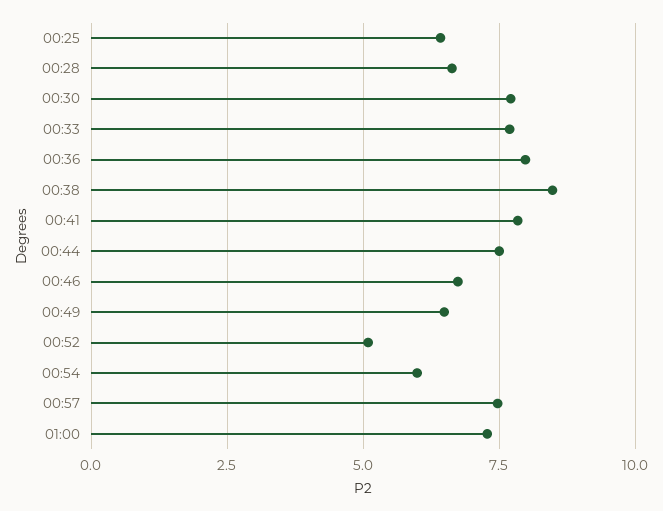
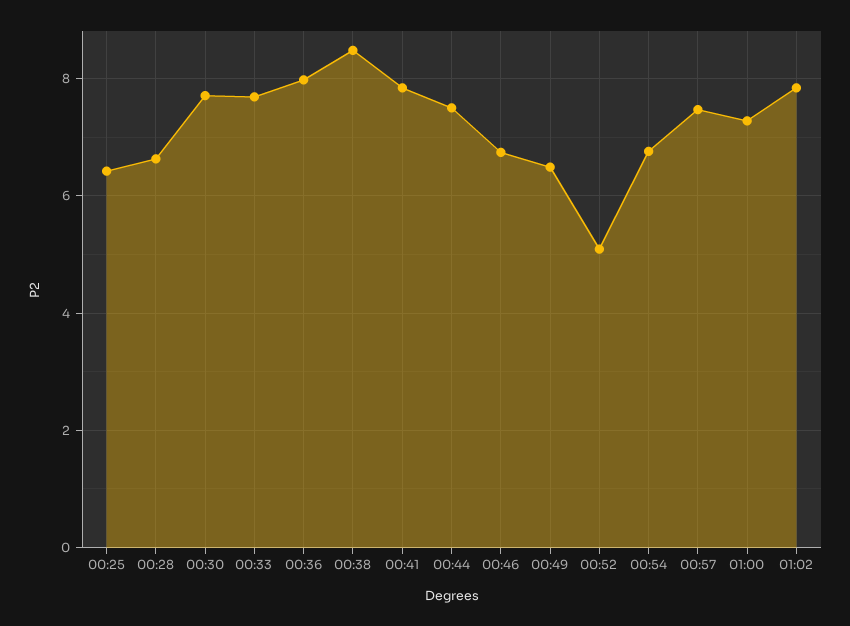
00:54: 6 -> 6.8
01:02: none -> 7.8

